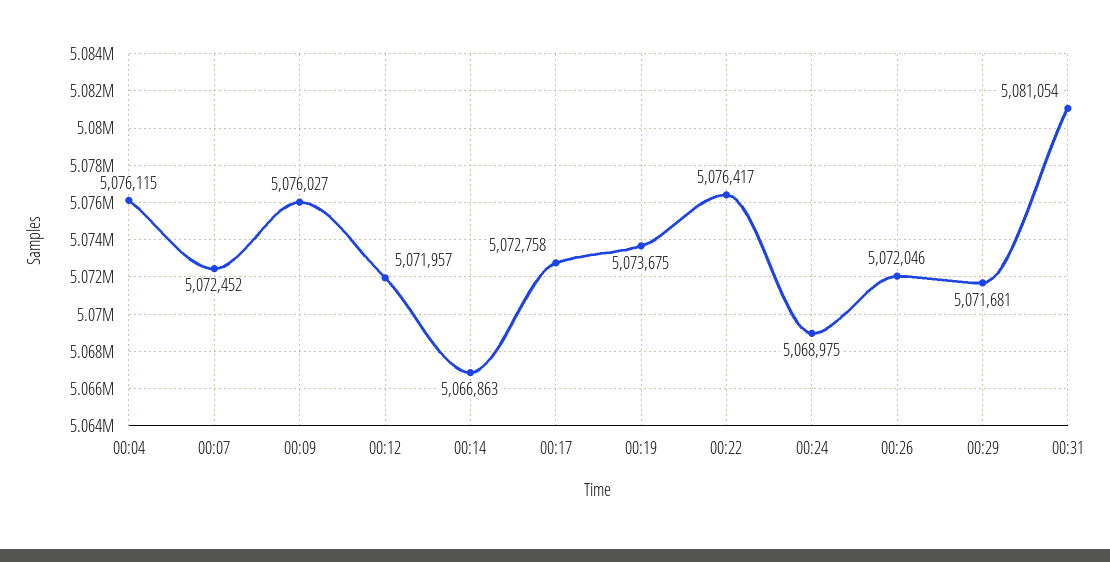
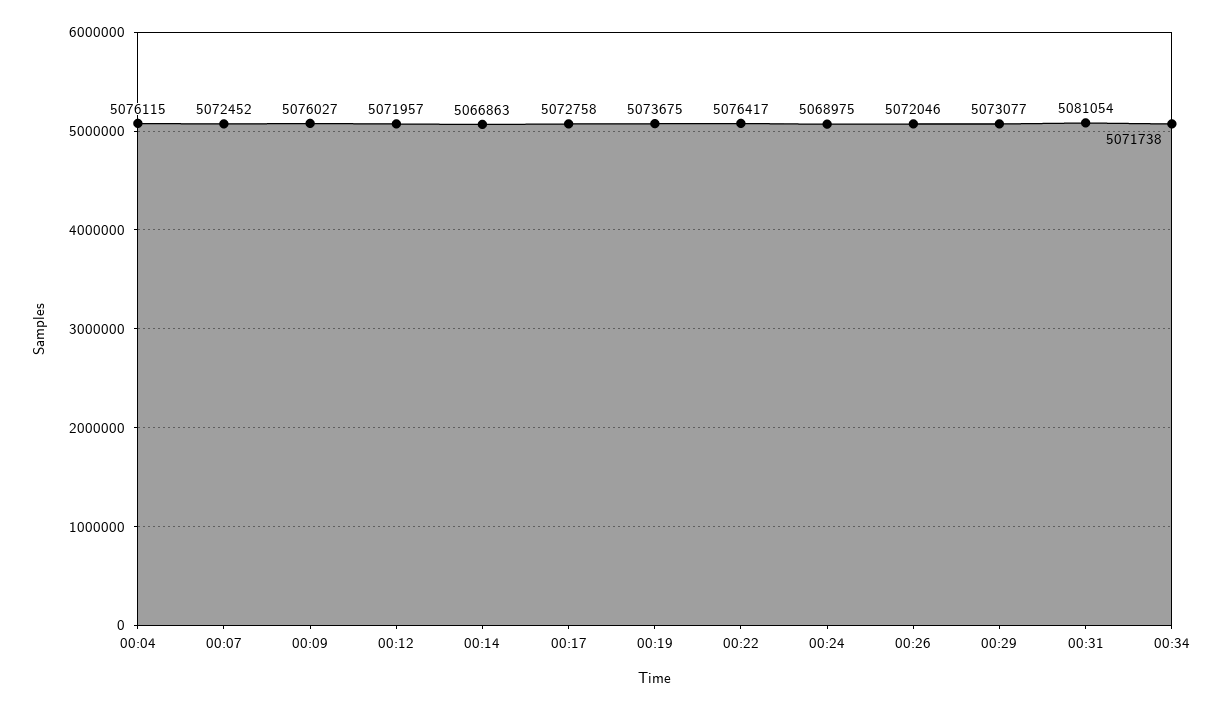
00:29: 5071681 -> 5073077
00:34: none -> 5071738

